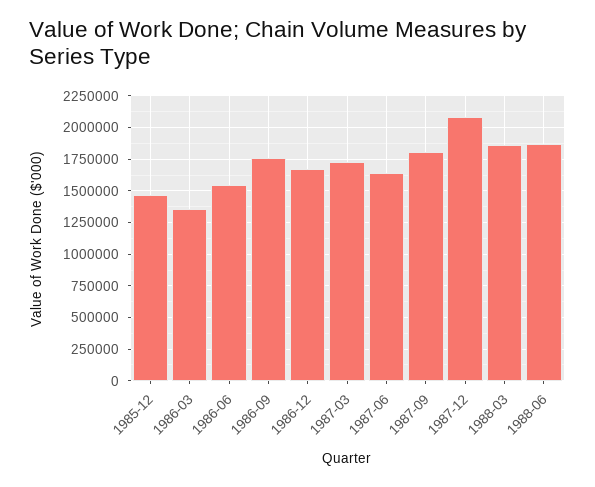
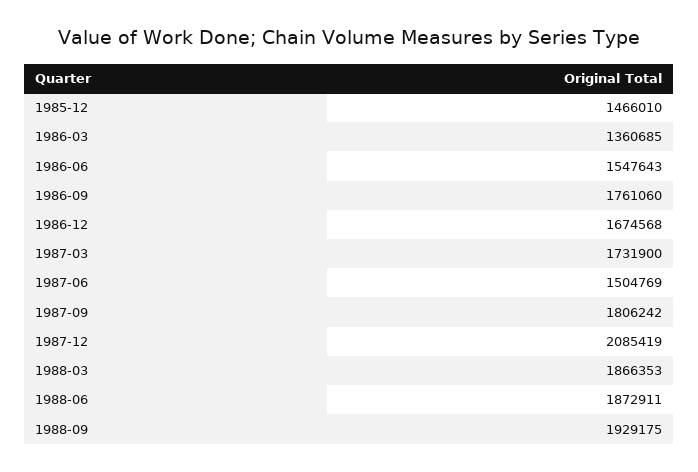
1987-06: 1650000 -> 1504769
1988-09: none -> 1929175

